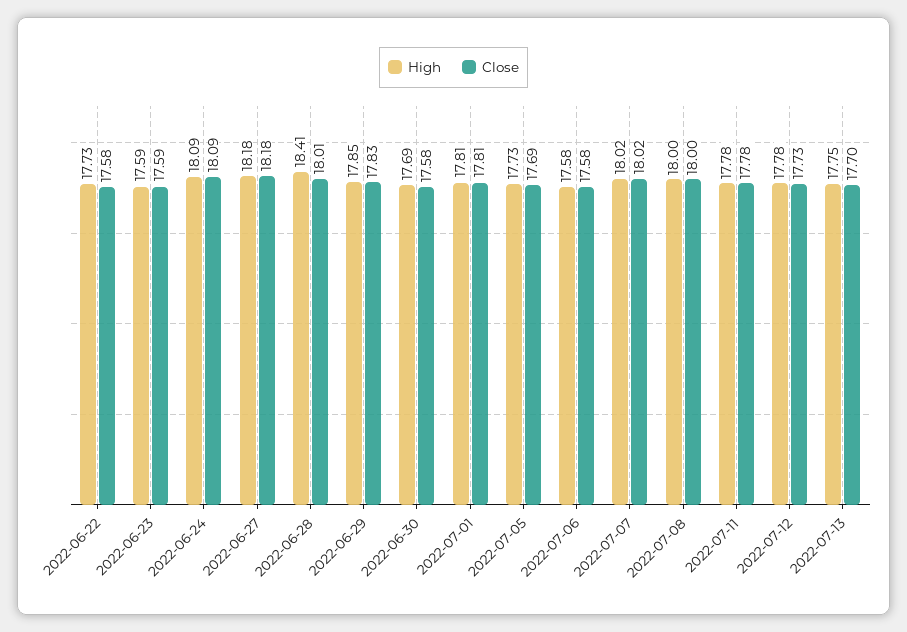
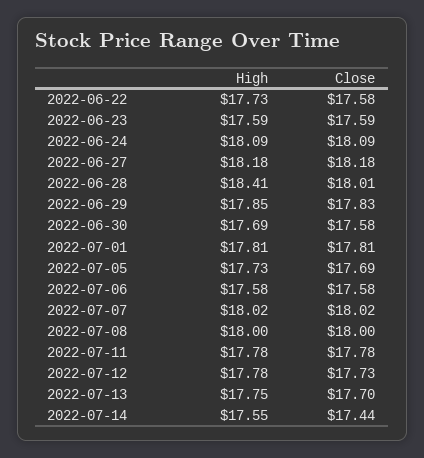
High, 2022-07-14: none -> 17.55
Close, 2022-07-14: none -> 17.44

